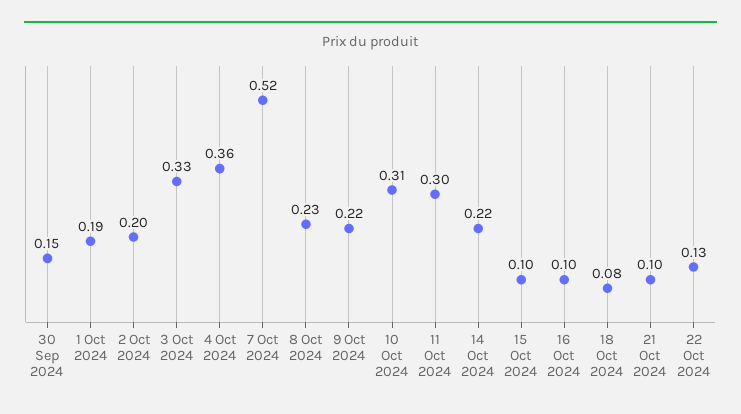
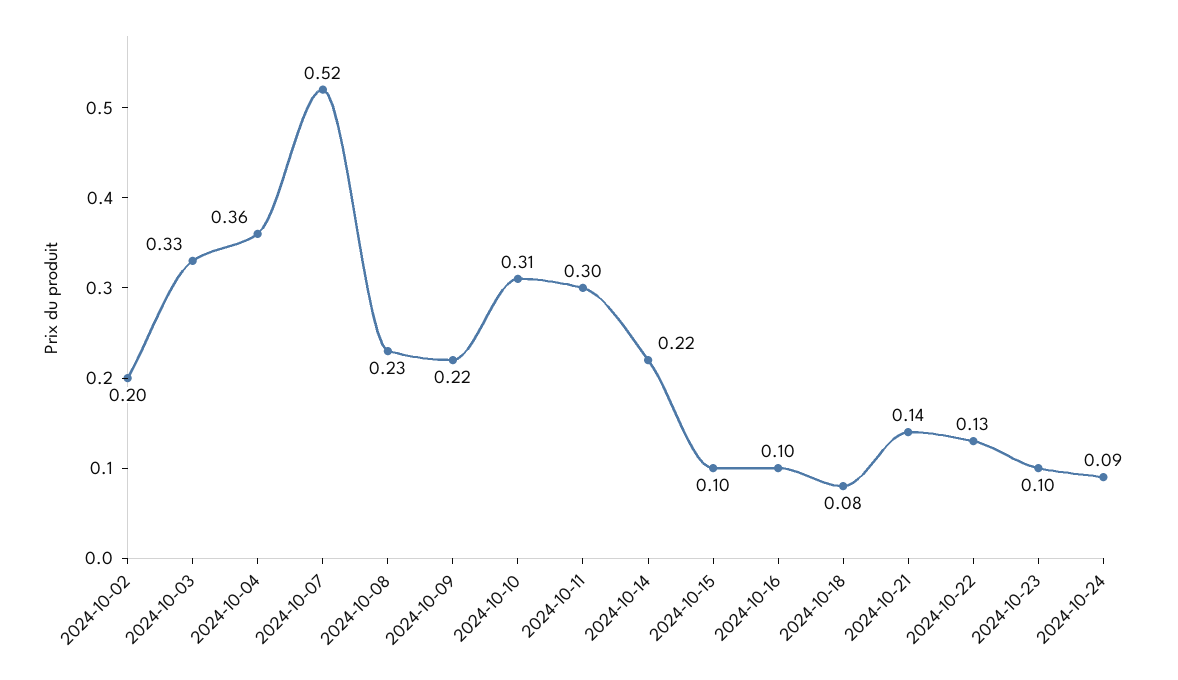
30 Sep 2024: 0.15 -> none
1 Oct 2024: 0.19 -> none
21 Oct 2024: 0.1 -> 0.14
2024-10-23: none -> 0.1
2024-10-24: none -> 0.09

